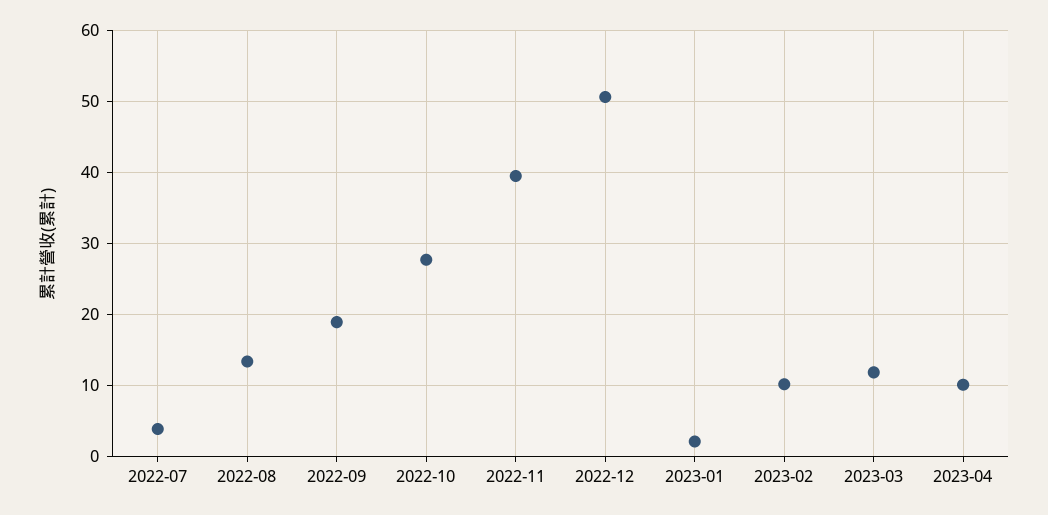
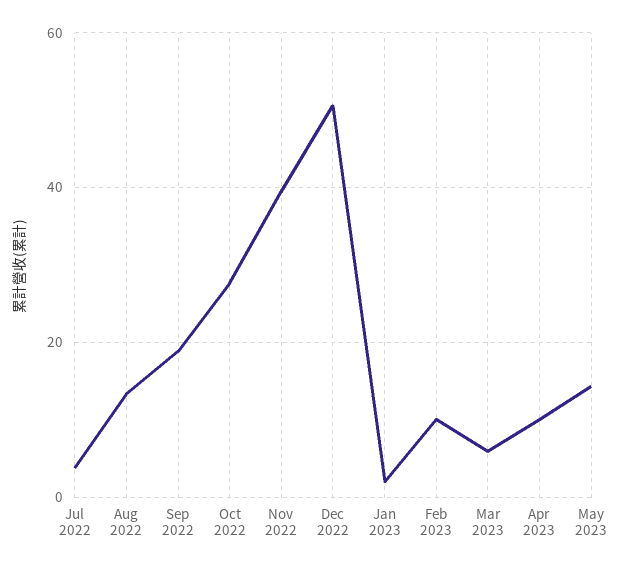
2023-03: 12 -> 6
May 2023: none -> 14

